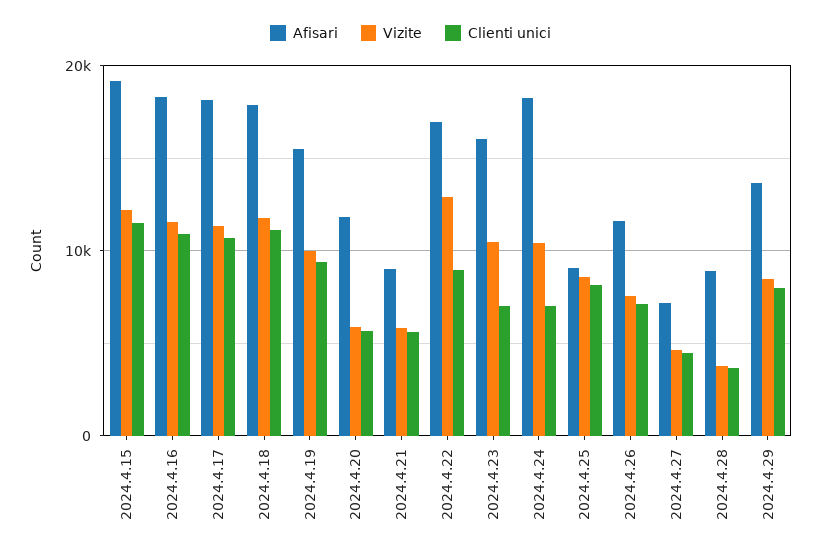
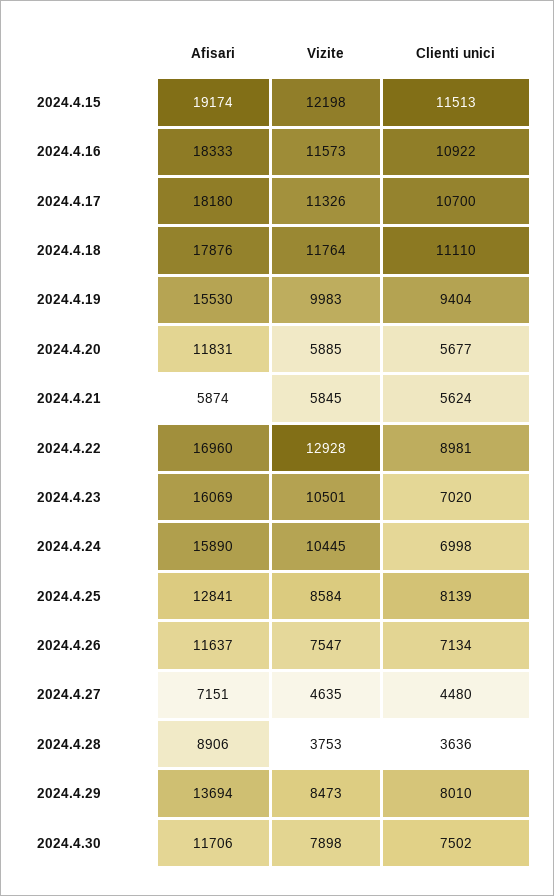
Afisari, 2024.4.21: 9000 -> 5874
Afisari, 2024.4.24: 18000 -> 15890
Afisari, 2024.4.25: 9000 -> 12841
Afisari, 2024.4.30: none -> 11706
Vizite, 2024.4.30: none -> 7898
Clienti unici, 2024.4.30: none -> 7502

